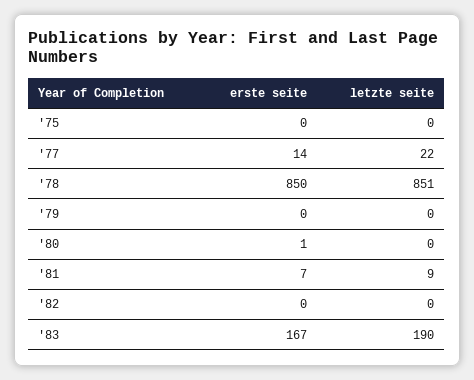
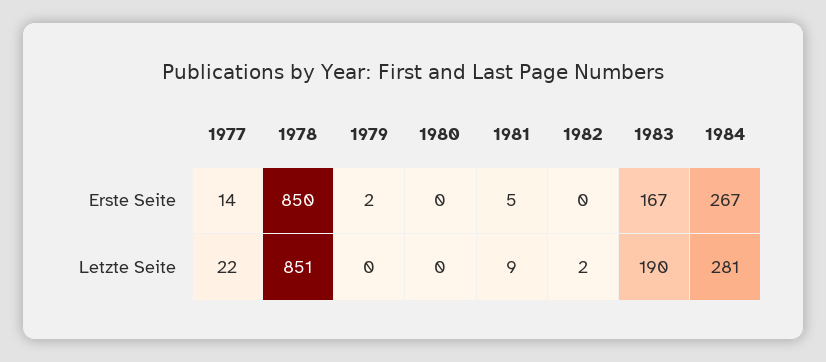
erste seite, '75: 0 -> none
letzte seite, '75: 0 -> none
erste seite, '79: 0 -> 2
erste seite, '80: 1 -> 0
erste seite, '81: 7 -> 5
letzte seite, '82: 0 -> 2
erste seite, 1984: none -> 267
letzte seite, 1984: none -> 281

